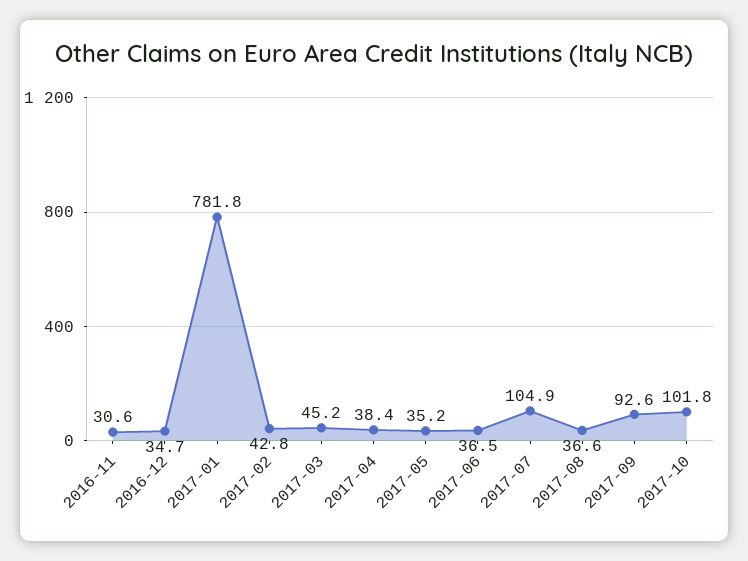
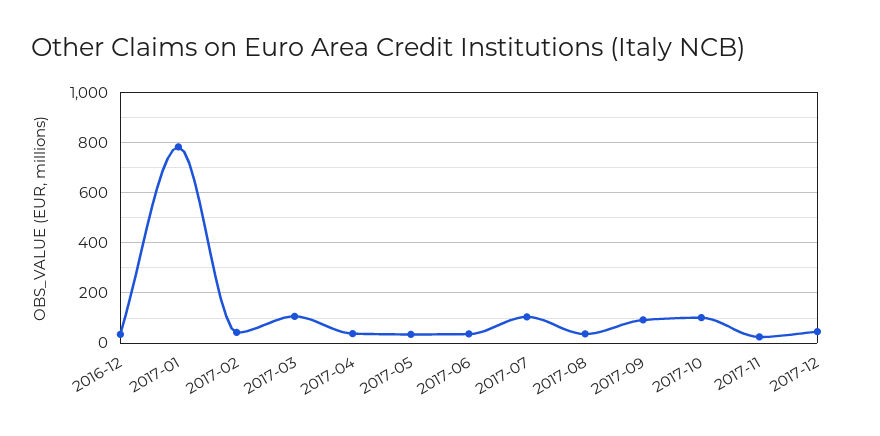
2016-11: 30.6 -> none
2017-03: 45.2 -> 100
2017-11: none -> 25
2017-12: none -> 50

